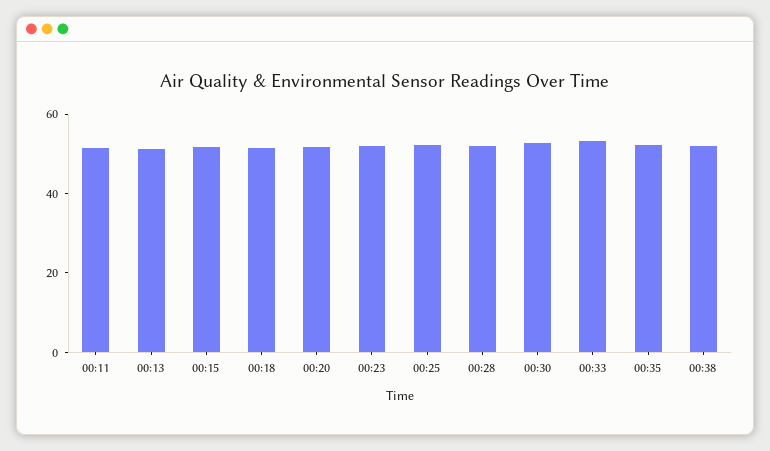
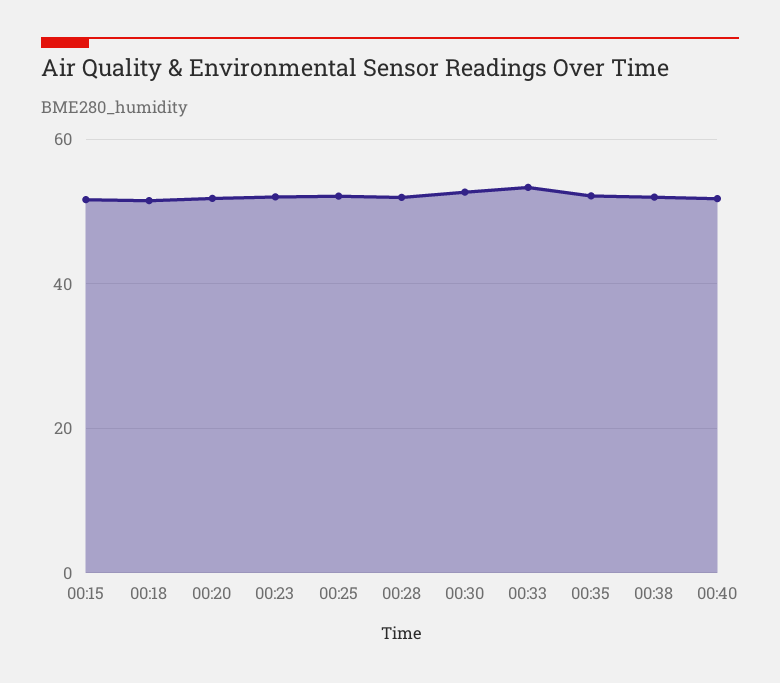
00:11: 50 -> none
00:13: 50 -> none
00:40: none -> 52

